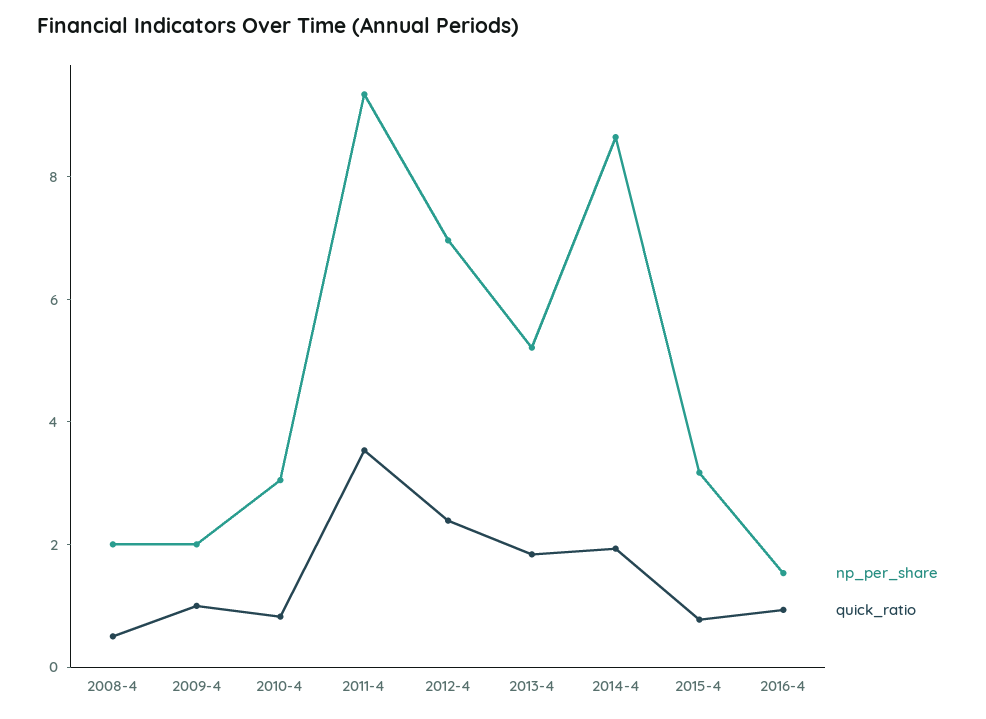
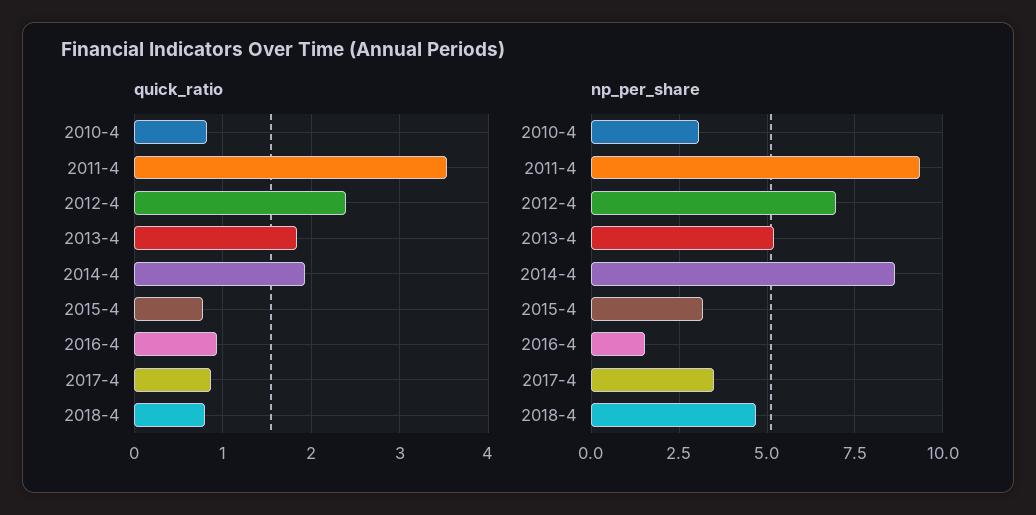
np_per_share, 2008-4: 2 -> none
quick_ratio, 2008-4: 0.5 -> none
np_per_share, 2009-4: 2 -> none
quick_ratio, 2009-4: 1 -> none
quick_ratio, 2017-4: none -> 0.9
quick_ratio, 2018-4: none -> 0.8
np_per_share, 2017-4: none -> 3.5
np_per_share, 2018-4: none -> 4.75

